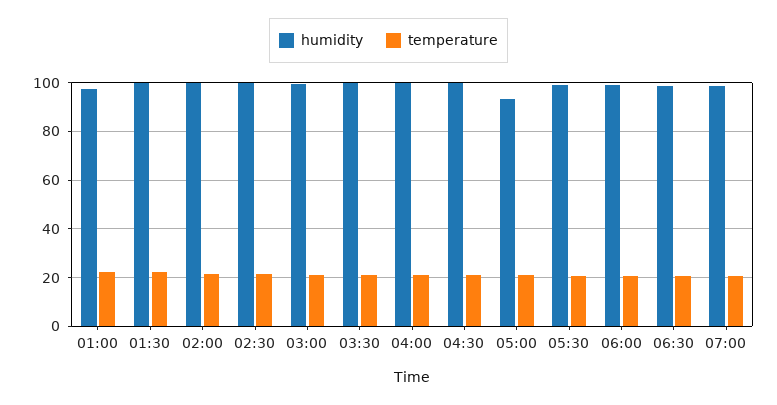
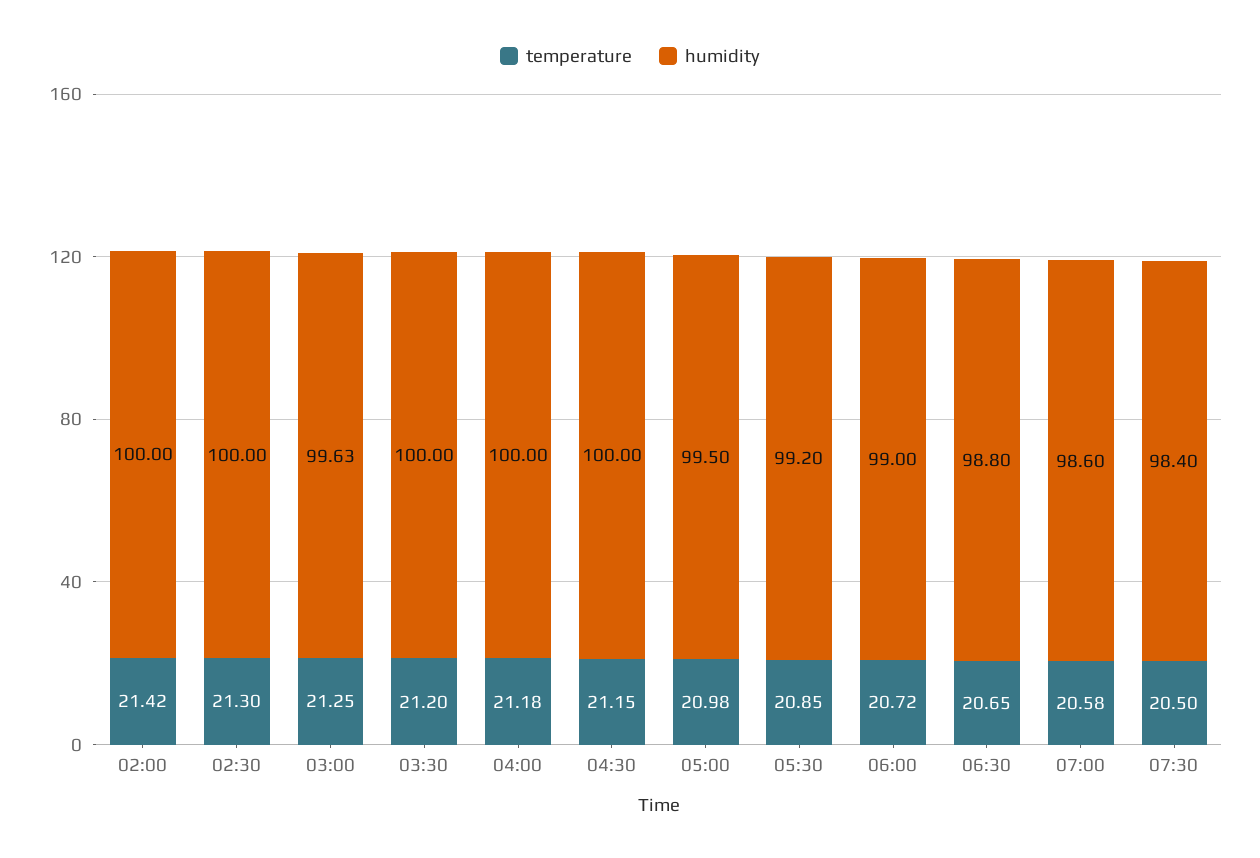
humidity, 01:00: 97.5 -> none
temperature, 01:00: 22.5 -> none
humidity, 01:30: 100 -> none
temperature, 01:30: 22.5 -> none
humidity, 05:00: 92.5 -> 99.5
temperature, 07:30: none -> 20.5
humidity, 07:30: none -> 98.4

